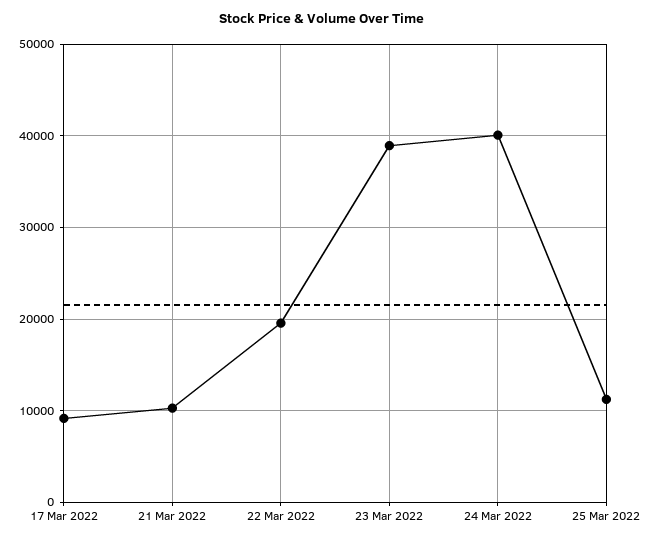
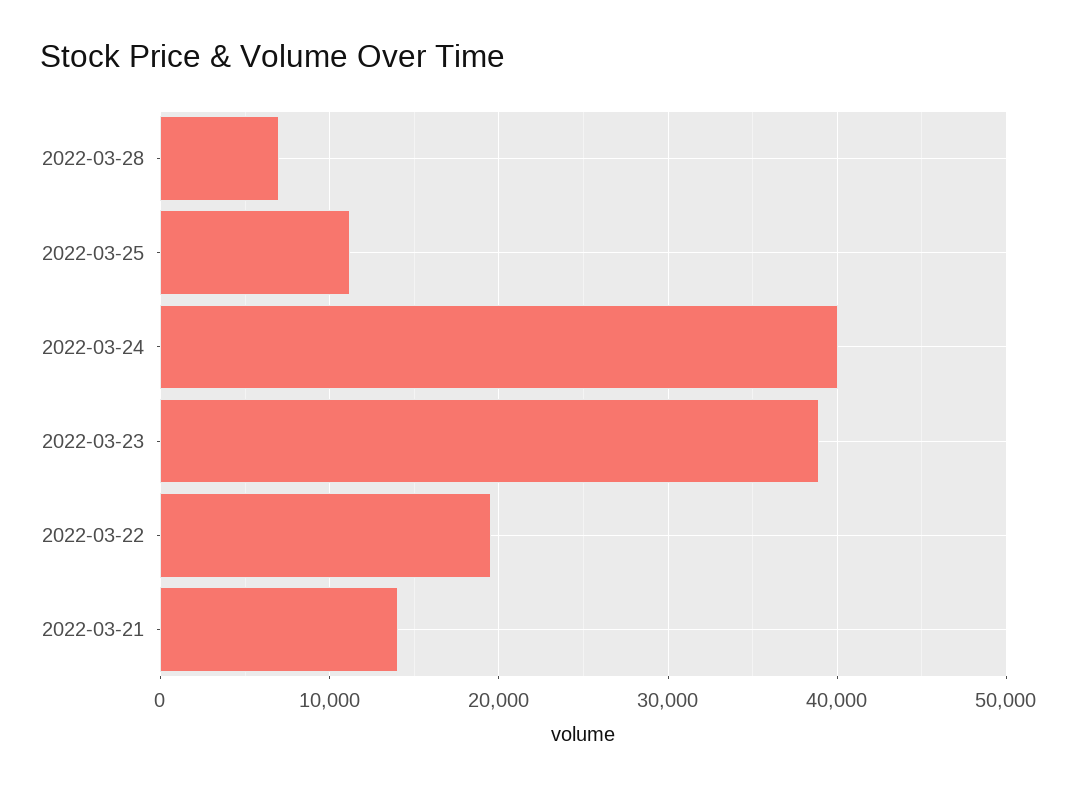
17 Mar 2022: 9000 -> none
21 Mar 2022: 10000 -> 14000
2022-03-28: none -> 7000

